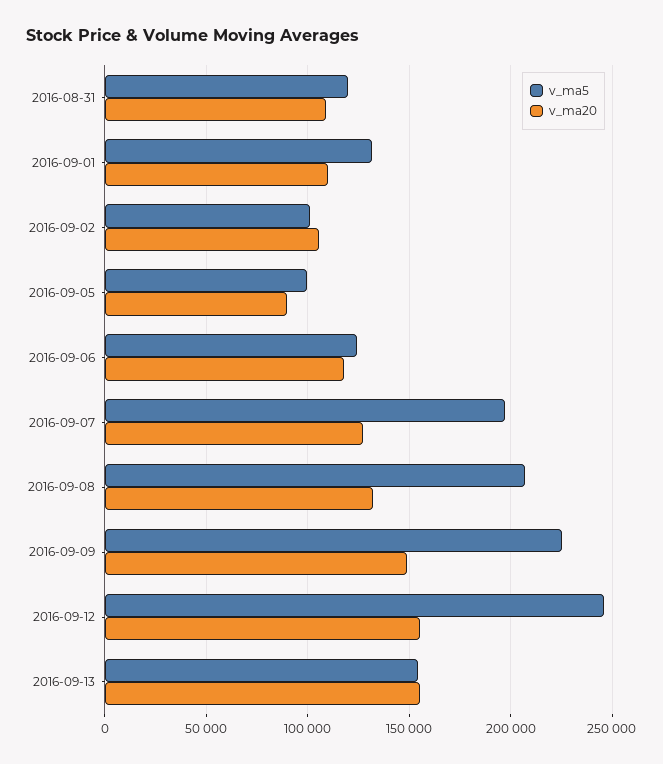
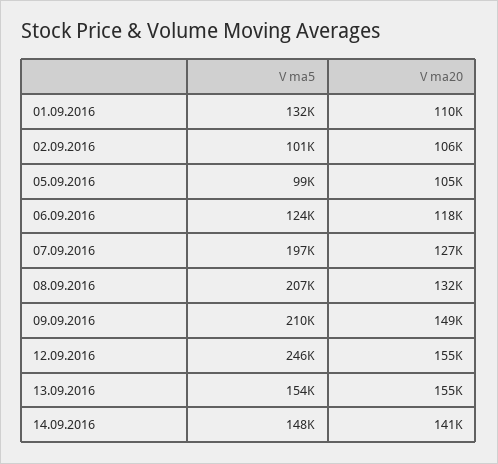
v_ma5, 2016-08-31: 120000 -> none
v_ma20, 2016-08-31: 110000 -> none
v_ma20, 2016-09-05: 90000 -> 105000
v_ma5, 2016-09-09: 225000 -> 210000
v_ma5, 14.09.2016: none -> 148000
v_ma20, 14.09.2016: none -> 141000

